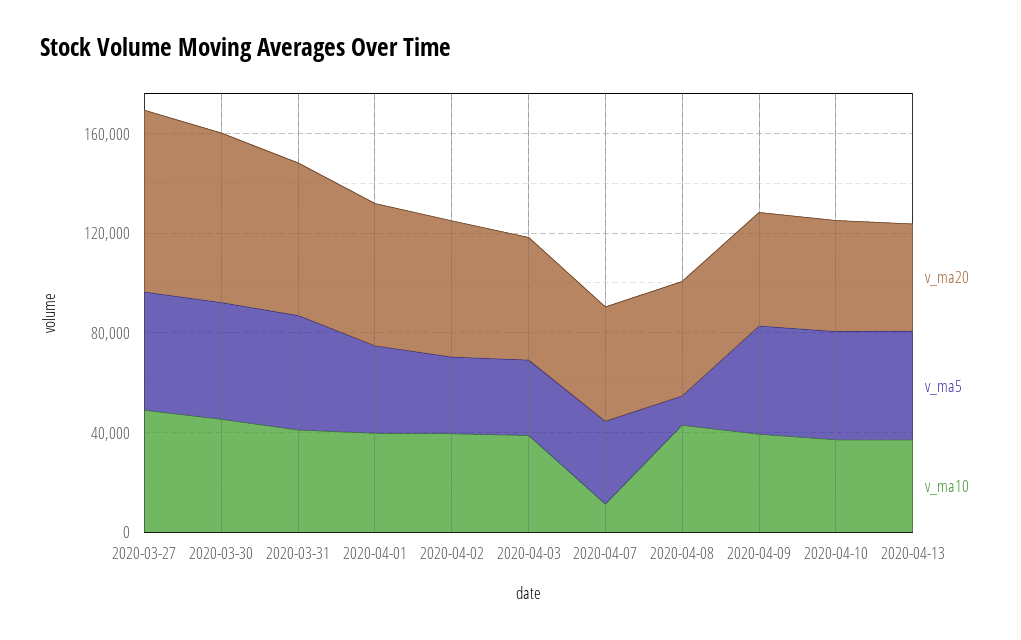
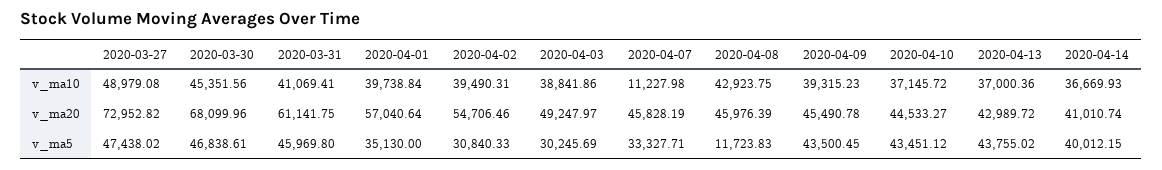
v_ma10, 2020-04-14: none -> 36669.93
v_ma20, 2020-04-14: none -> 41010.74
v_ma5, 2020-04-14: none -> 40012.15

